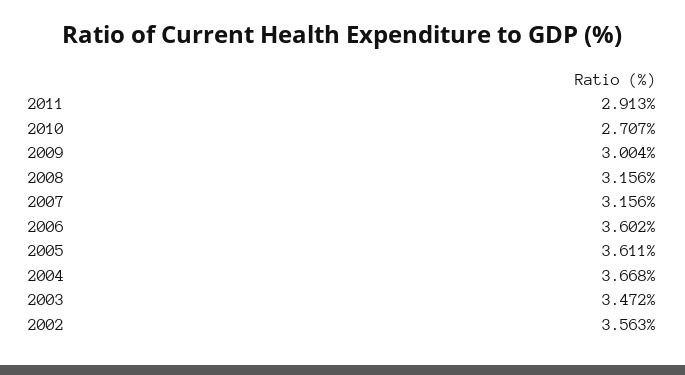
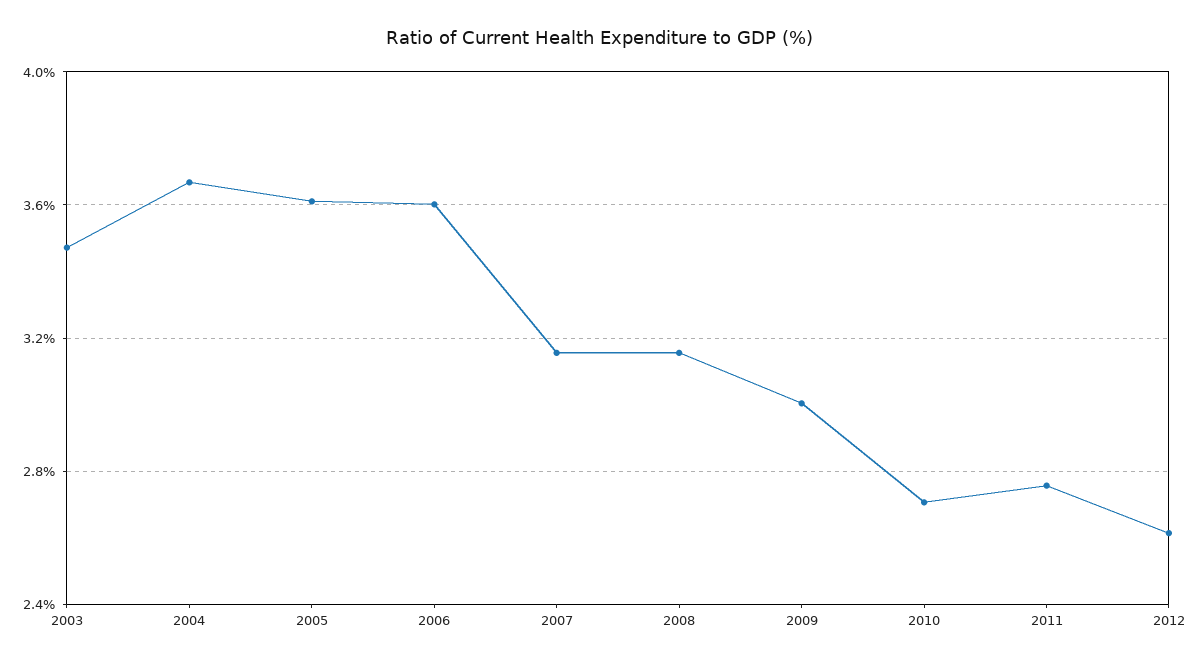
2011: 2.913 -> 2.75
2002: 3.563 -> none
2012: none -> 2.6

